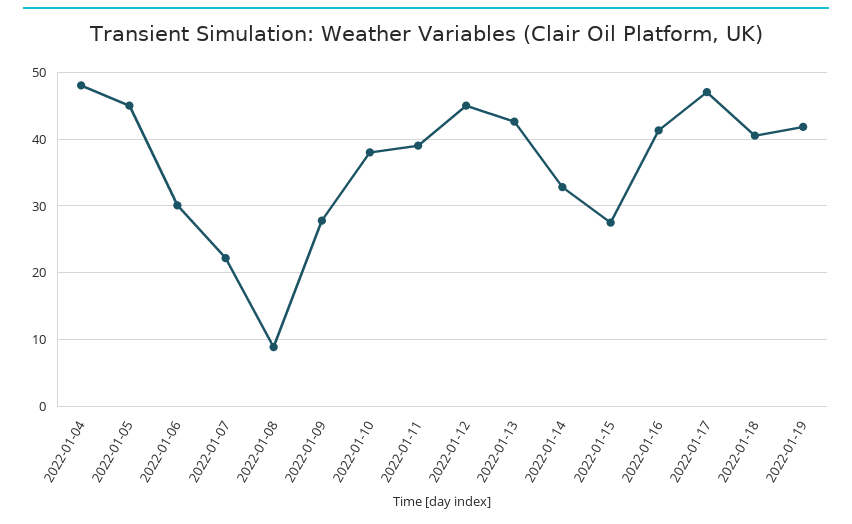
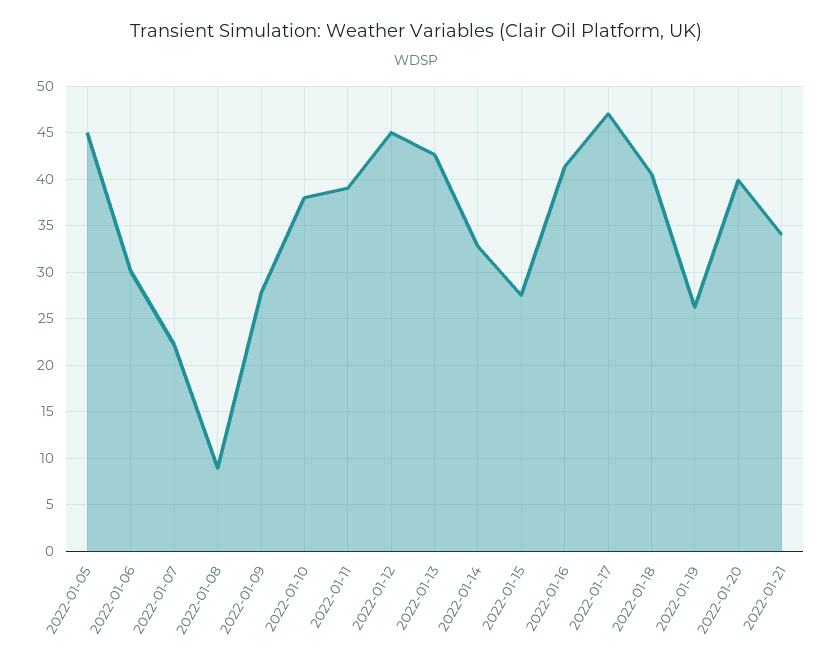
2022-01-04: 48 -> none
2022-01-19: 42 -> 26
2022-01-20: none -> 40
2022-01-21: none -> 34

